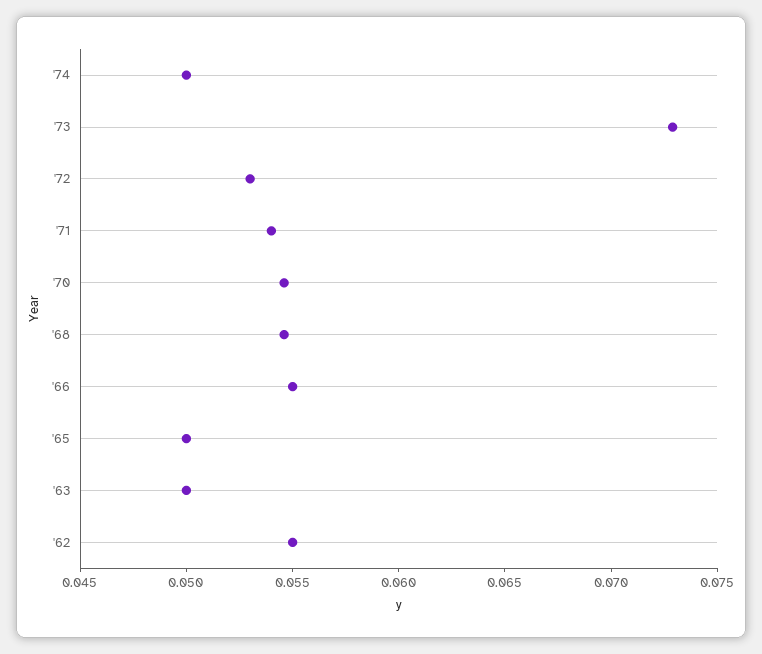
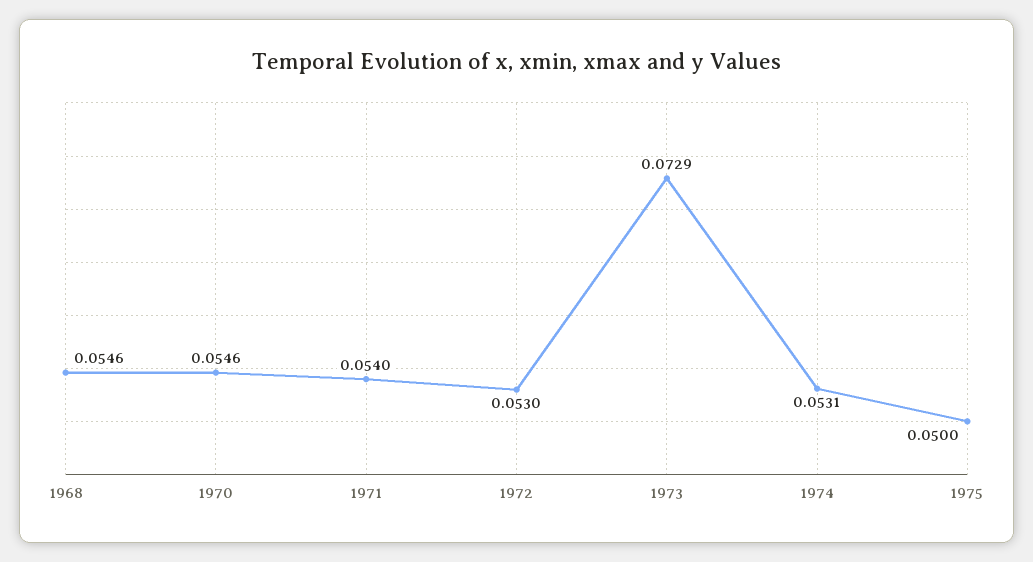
'74: 0.05 -> 0.0531
'66: 0.055 -> none
'65: 0.05 -> none
'63: 0.05 -> none
'62: 0.055 -> none
1975: none -> 0.05

